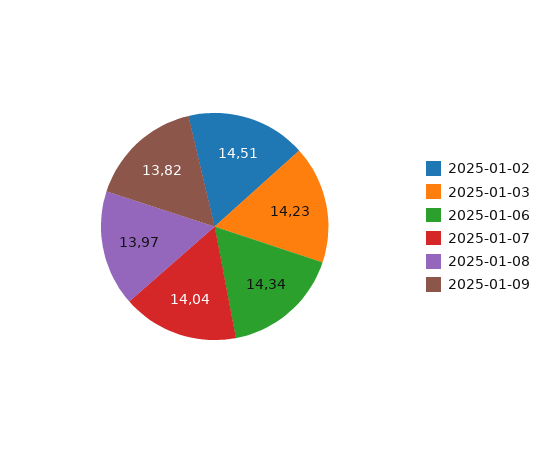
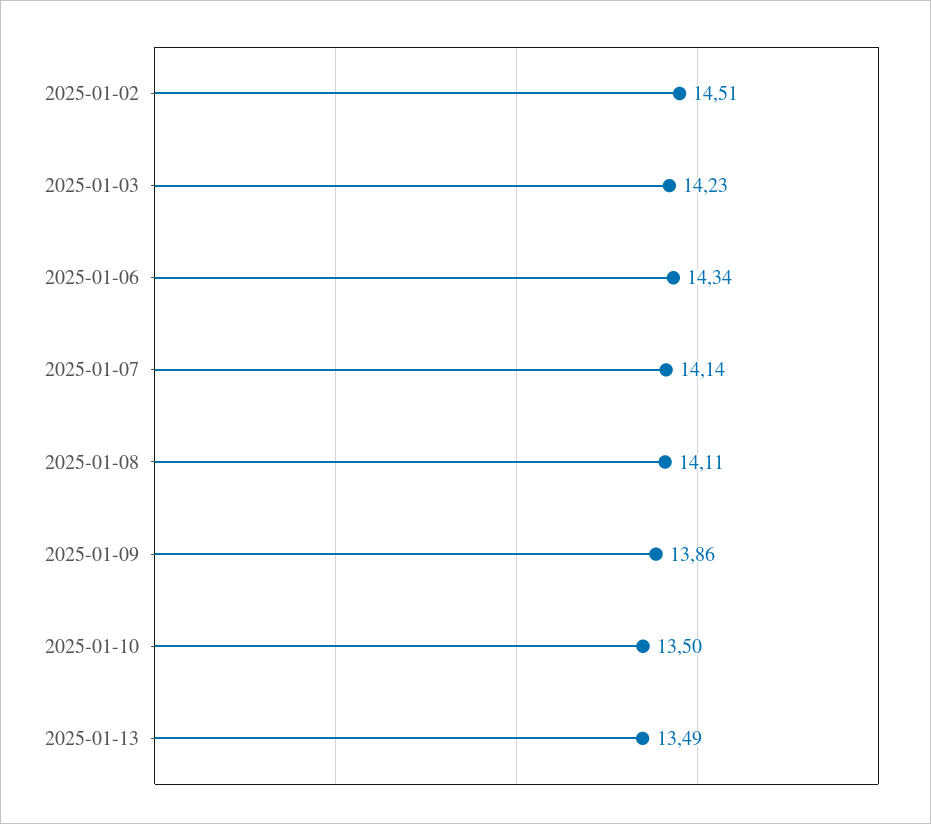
2025-01-07: 14.04 -> 14.14
2025-01-08: 13.97 -> 14.11
2025-01-09: 13.82 -> 13.86
2025-01-10: none -> 13.5
2025-01-13: none -> 13.49

